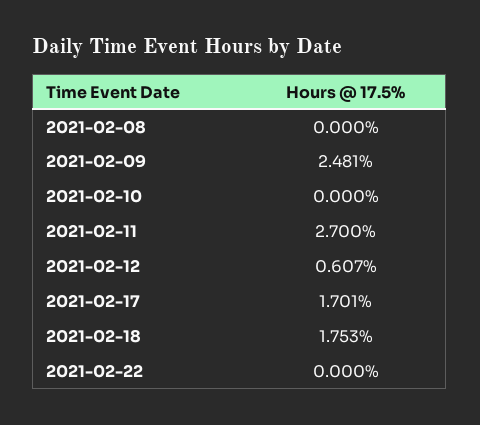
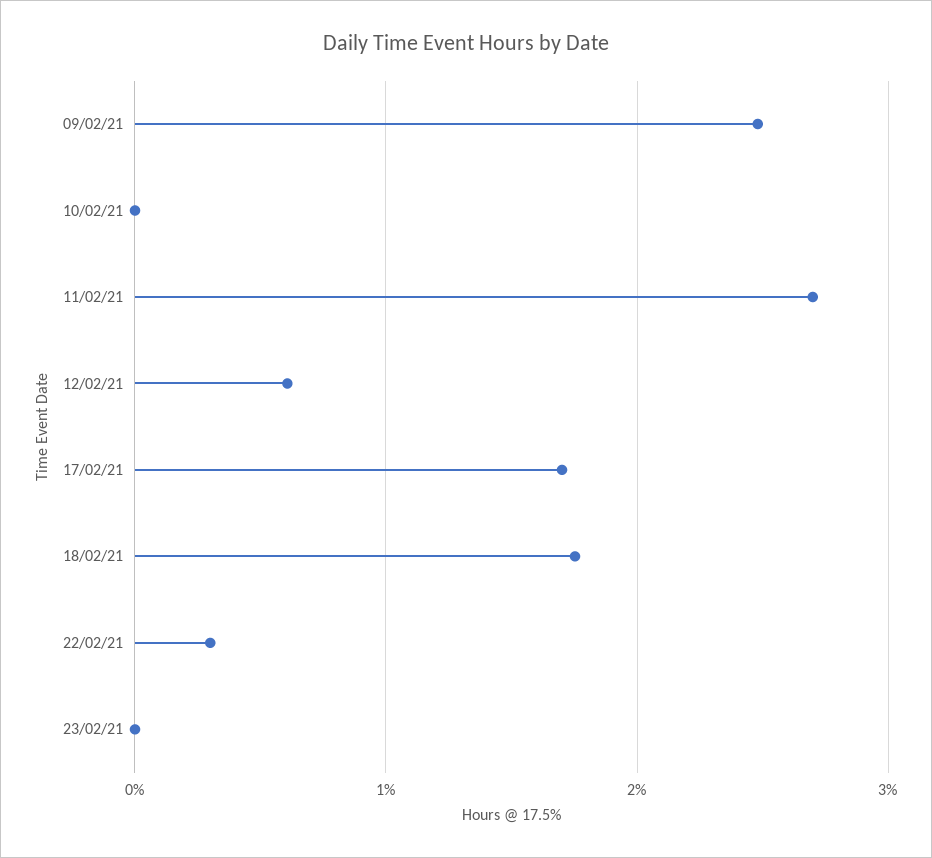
2021-02-08: 0 -> none
2021-02-22: 0 -> 0.3
23/02/21: none -> 0

